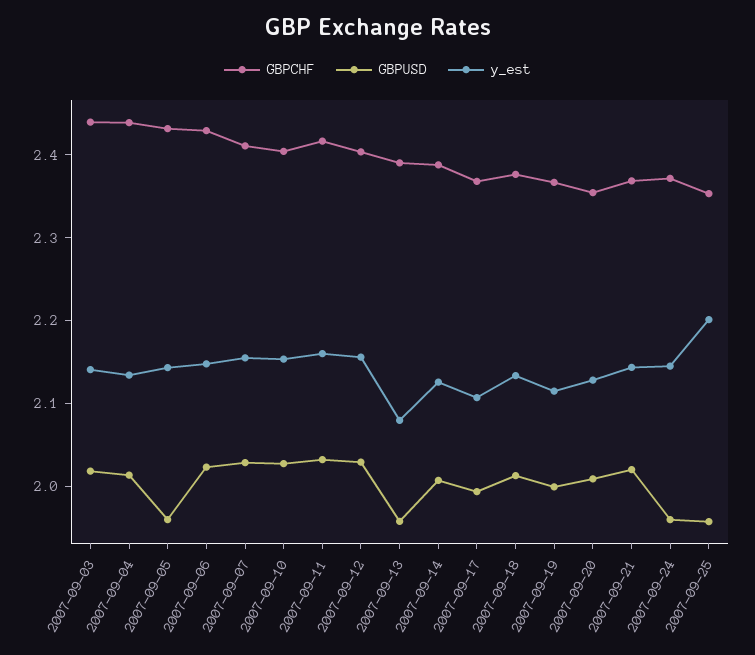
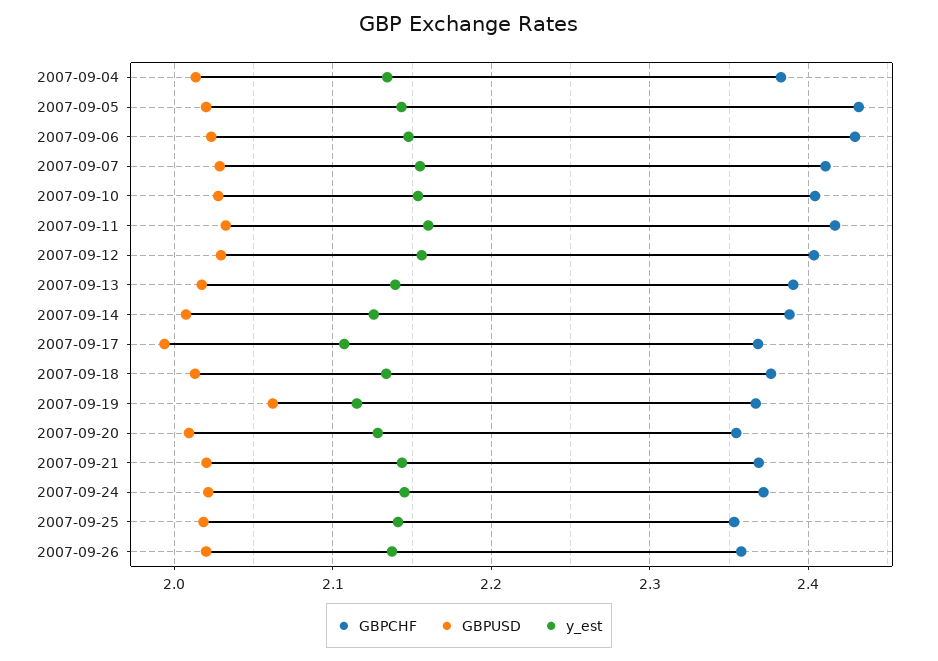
GBPCHF, 2007-09-03: 2.44 -> none
GBPUSD, 2007-09-03: 2.02 -> none
y_est, 2007-09-03: 2.14 -> none
GBPCHF, 2007-09-04: 2.44 -> 2.38
GBPUSD, 2007-09-05: 1.96 -> 2.02
GBPUSD, 2007-09-13: 1.96 -> 2.02
y_est, 2007-09-13: 2.08 -> 2.14
GBPUSD, 2007-09-19: 2 -> 2.06
GBPUSD, 2007-09-24: 1.96 -> 2.02
GBPUSD, 2007-09-25: 1.96 -> 2.02
y_est, 2007-09-25: 2.2 -> 2.14
GBPCHF, 2007-09-26: none -> 2.36
GBPUSD, 2007-09-26: none -> 2.02
y_est, 2007-09-26: none -> 2.14

